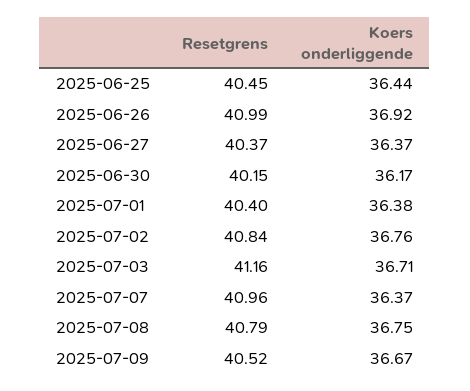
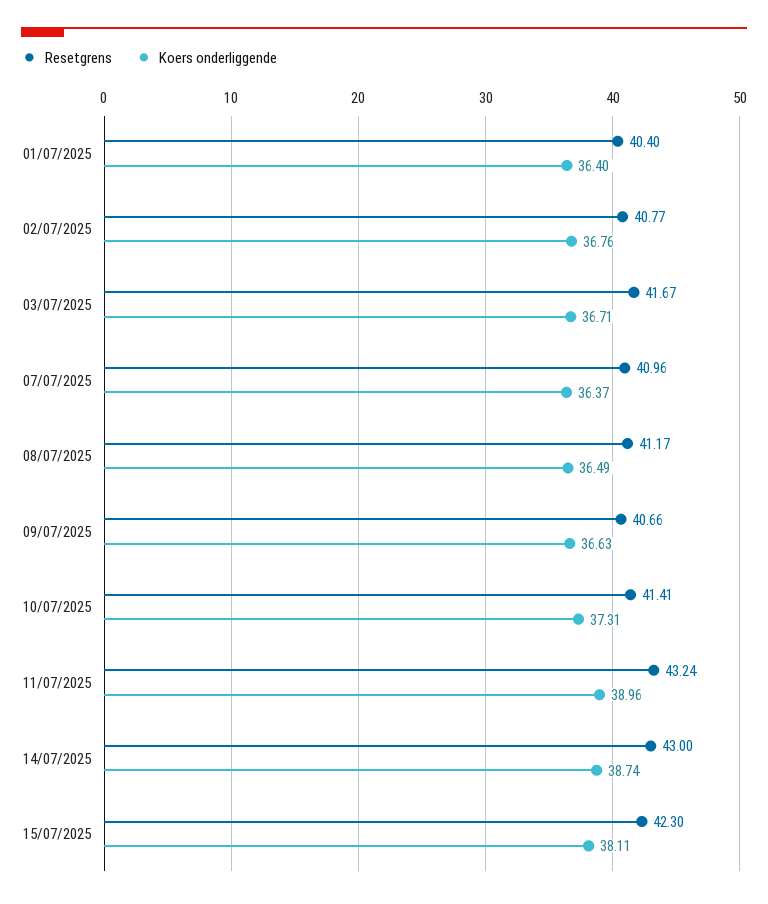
Resetgrens, 2025-06-25: 40.45 -> none
Koers onderliggende, 2025-06-25: 36.44 -> none
Resetgrens, 2025-06-26: 40.99 -> none
Koers onderliggende, 2025-06-26: 36.92 -> none
Resetgrens, 2025-06-27: 40.37 -> none
Koers onderliggende, 2025-06-27: 36.37 -> none
Resetgrens, 2025-06-30: 40.15 -> none
Koers onderliggende, 2025-06-30: 36.17 -> none
Koers onderliggende, 2025-07-01: 36.38 -> 36.4
Resetgrens, 2025-07-02: 40.84 -> 40.77
Resetgrens, 2025-07-03: 41.16 -> 41.67
Resetgrens, 2025-07-08: 40.79 -> 41.17
Koers onderliggende, 2025-07-08: 36.75 -> 36.49
Resetgrens, 2025-07-09: 40.52 -> 40.66
Koers onderliggende, 2025-07-09: 36.67 -> 36.63
Resetgrens, 10/07/2025: none -> 41.41
Koers onderliggende, 10/07/2025: none -> 37.31
Resetgrens, 11/07/2025: none -> 43.24
Koers onderliggende, 11/07/2025: none -> 38.96
Resetgrens, 14/07/2025: none -> 43
Koers onderliggende, 14/07/2025: none -> 38.74
Resetgrens, 15/07/2025: none -> 42.3
Koers onderliggende, 15/07/2025: none -> 38.11

